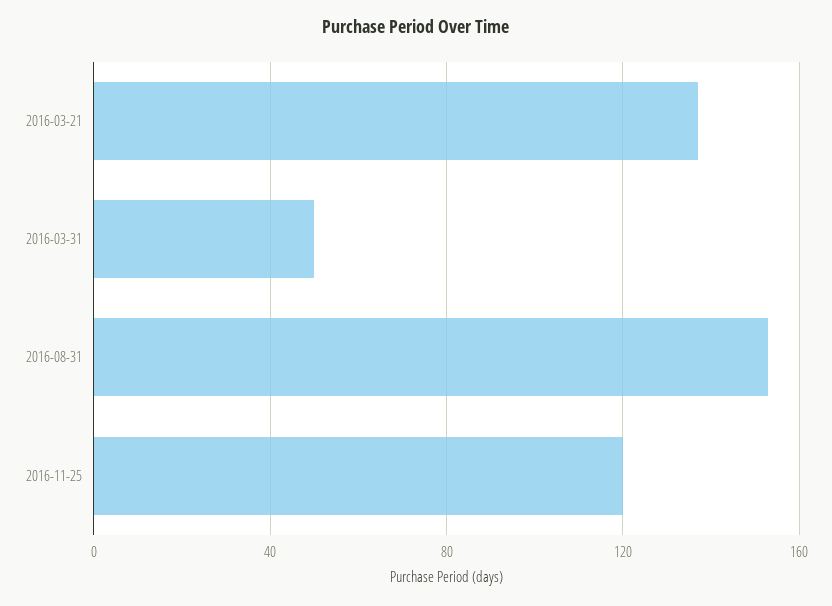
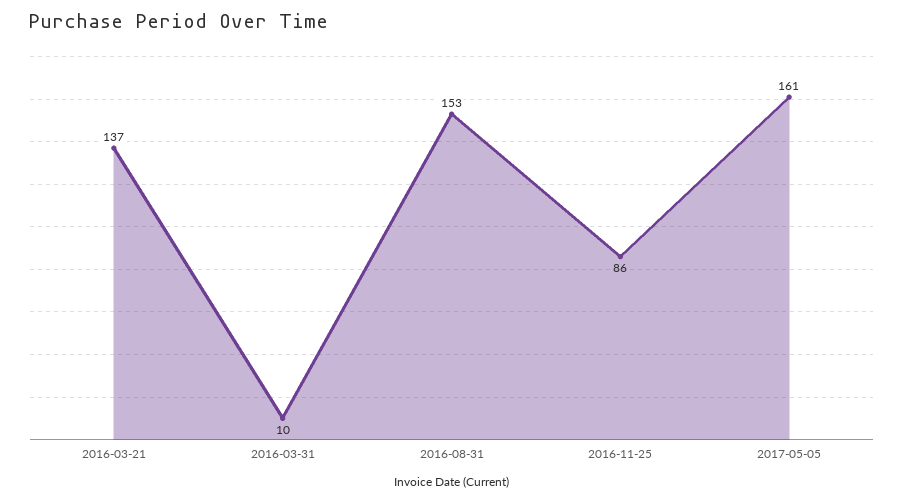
2016-03-31: 50 -> 10
2016-11-25: 120 -> 86
2017-05-05: none -> 161

